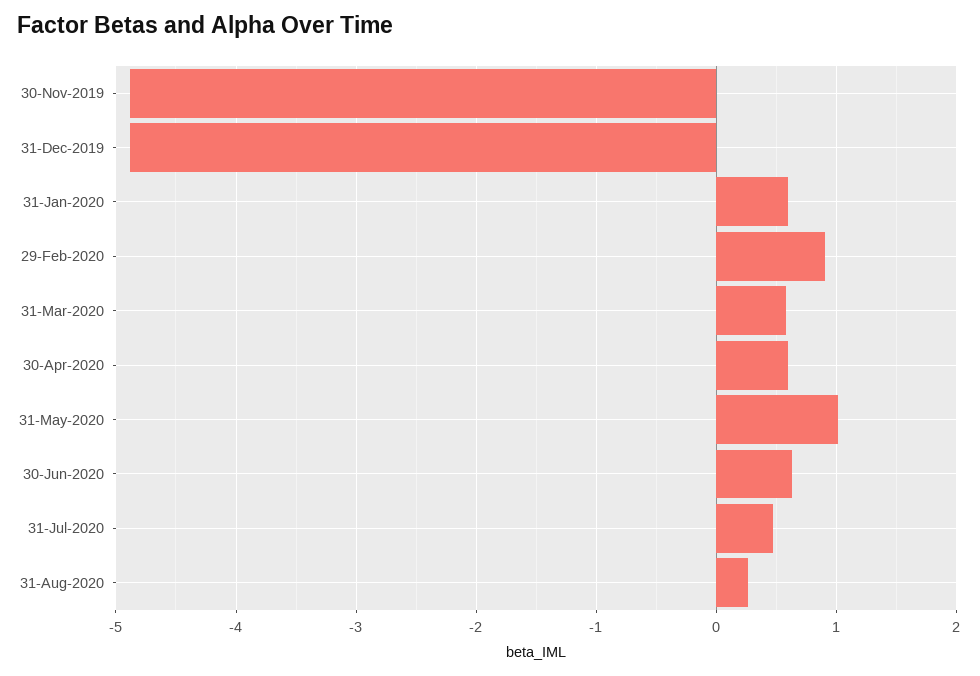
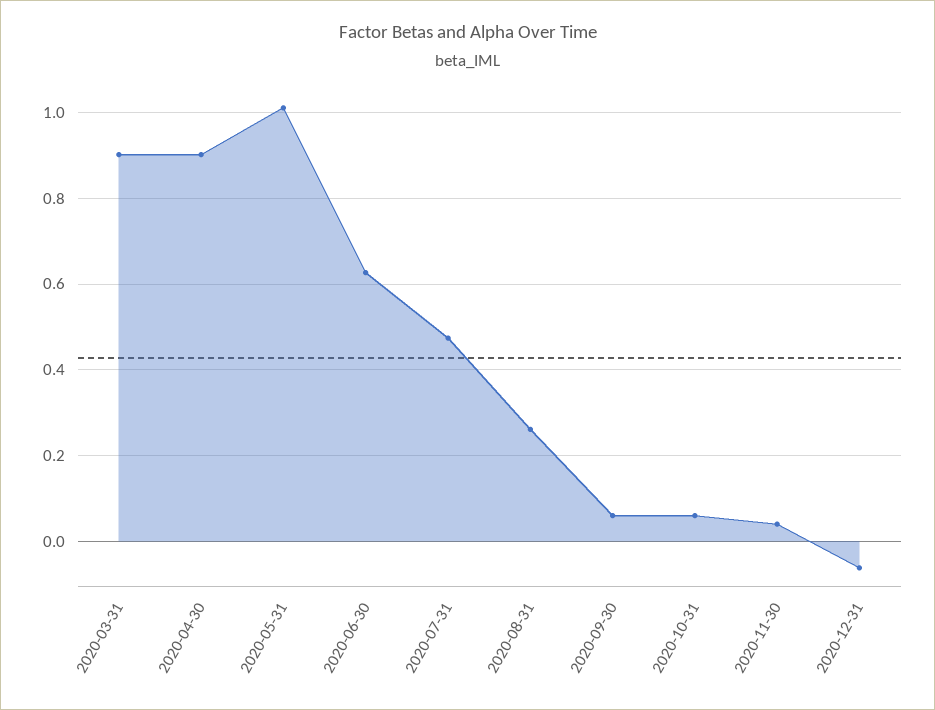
30-Nov-2019: -4.9 -> none
31-Dec-2019: -4.9 -> none
31-Jan-2020: 0.6 -> none
29-Feb-2020: 0.9 -> none
31-Mar-2020: 0.6 -> 0.9
30-Apr-2020: 0.6 -> 0.9
2020-09-30: none -> 0.06
2020-10-31: none -> 0.06
2020-11-30: none -> 0.04
2020-12-31: none -> -0.06

